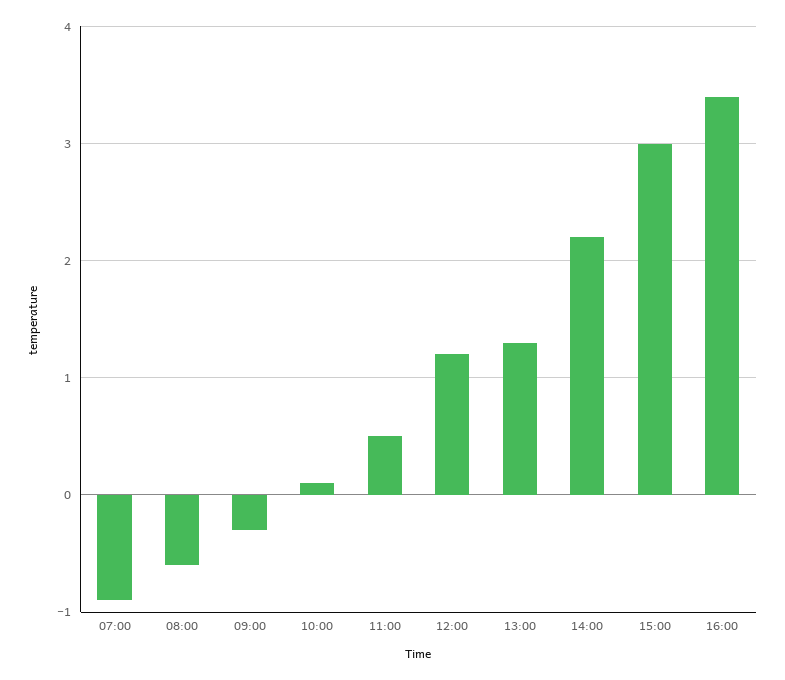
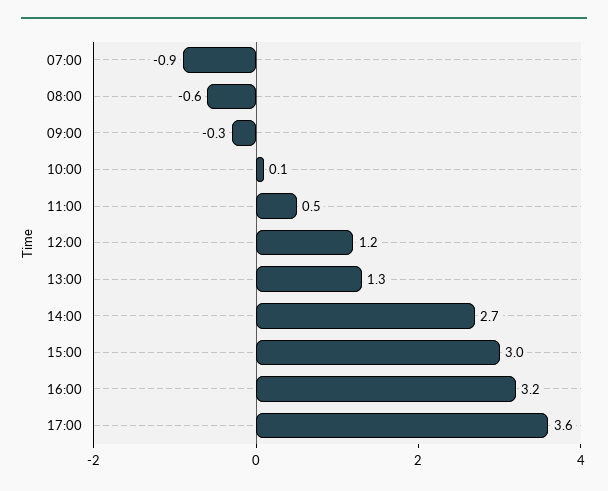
14:00: 2.2 -> 2.7
16:00: 3.4 -> 3.2
17:00: none -> 3.6

